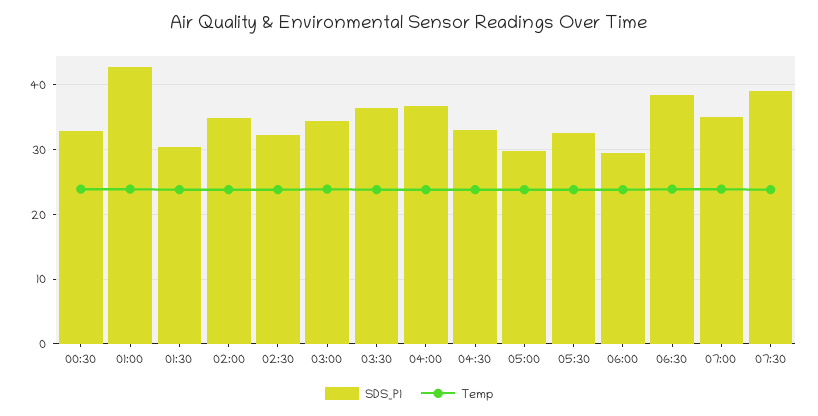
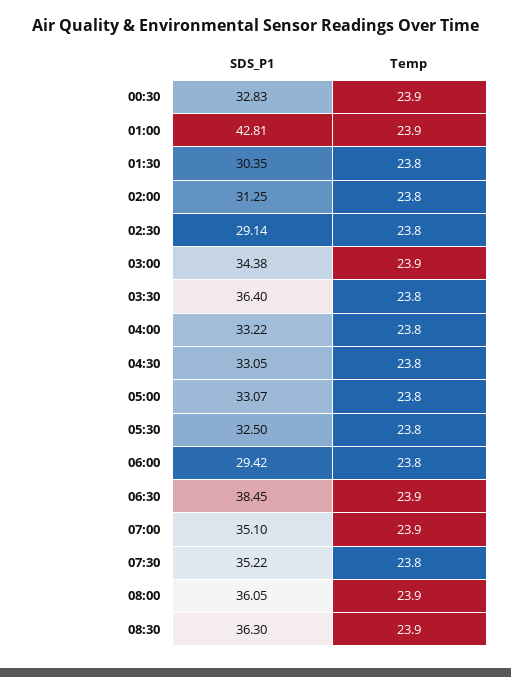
SDS_P1, 02:00: 35 -> 31.25
SDS_P1, 02:30: 32 -> 29.14
SDS_P1, 04:00: 37 -> 33.22
SDS_P1, 05:00: 30 -> 33.07
SDS_P1, 07:30: 39 -> 35.22
SDS_P1, 08:00: none -> 36.05
Temp, 08:00: none -> 23.9
SDS_P1, 08:30: none -> 36.3
Temp, 08:30: none -> 23.9

